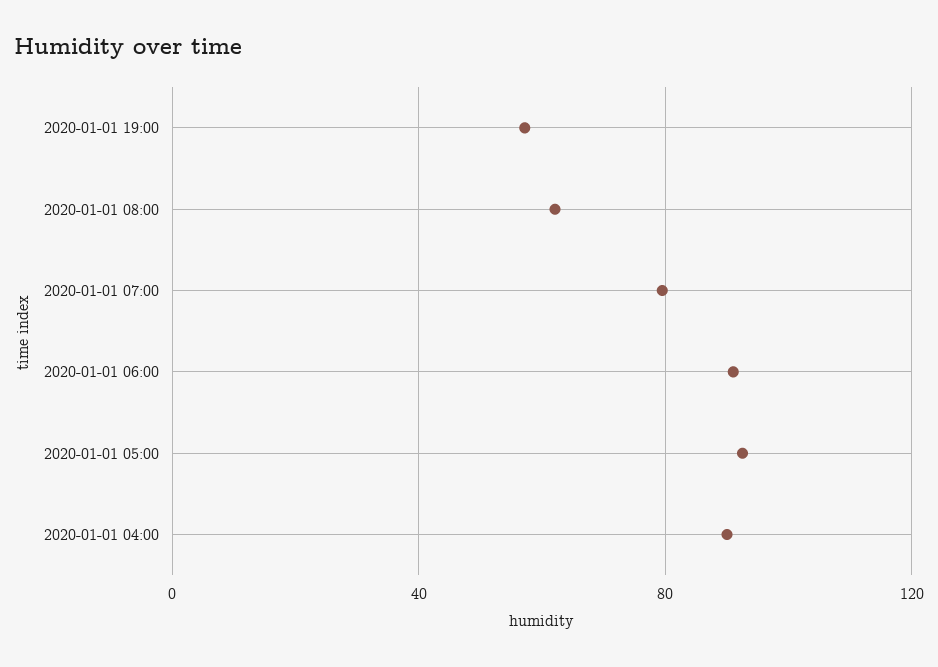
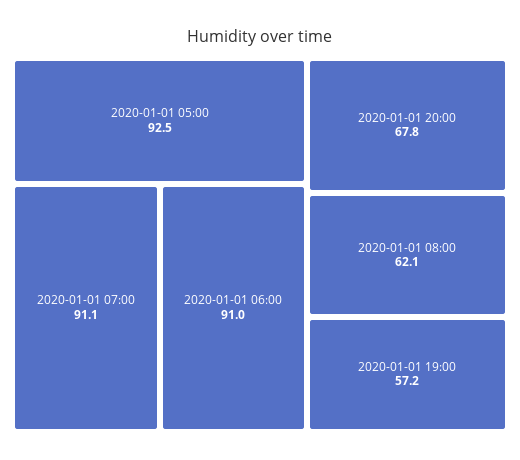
2020-01-01 07:00: 80 -> 91.1
2020-01-01 04:00: 90 -> none
2020-01-01 20:00: none -> 67.8

